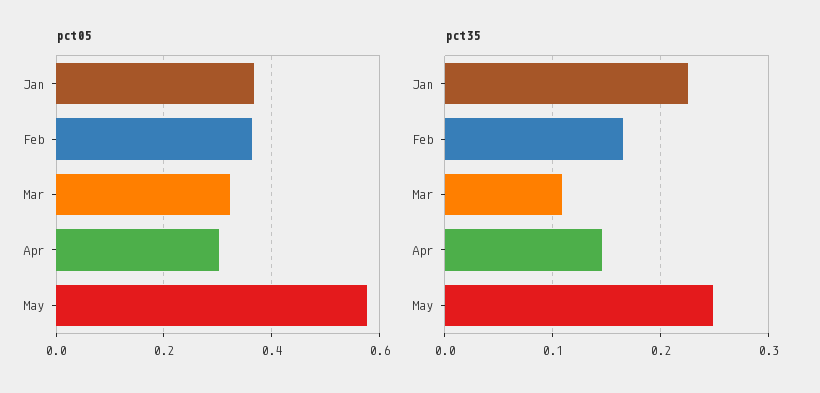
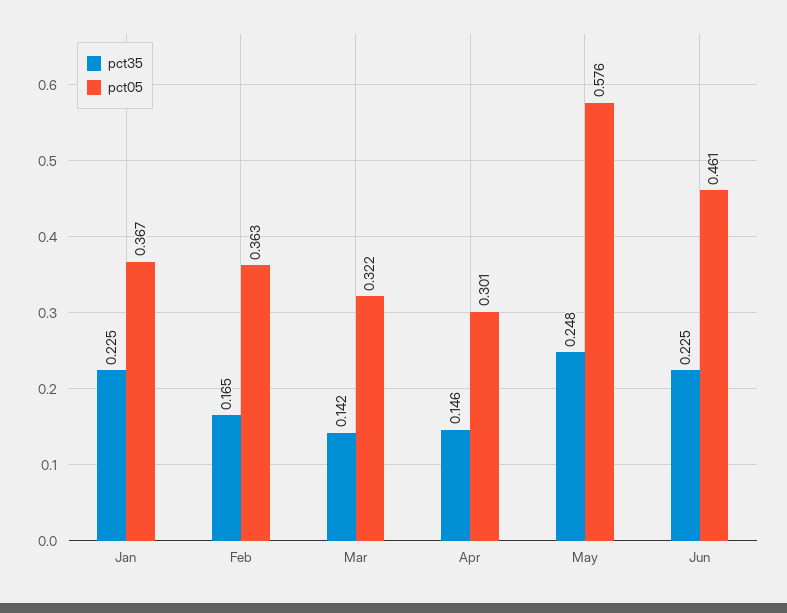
pct35, Mar: 0.11 -> 0.142
pct35, Jun: none -> 0.225
pct05, Jun: none -> 0.461

